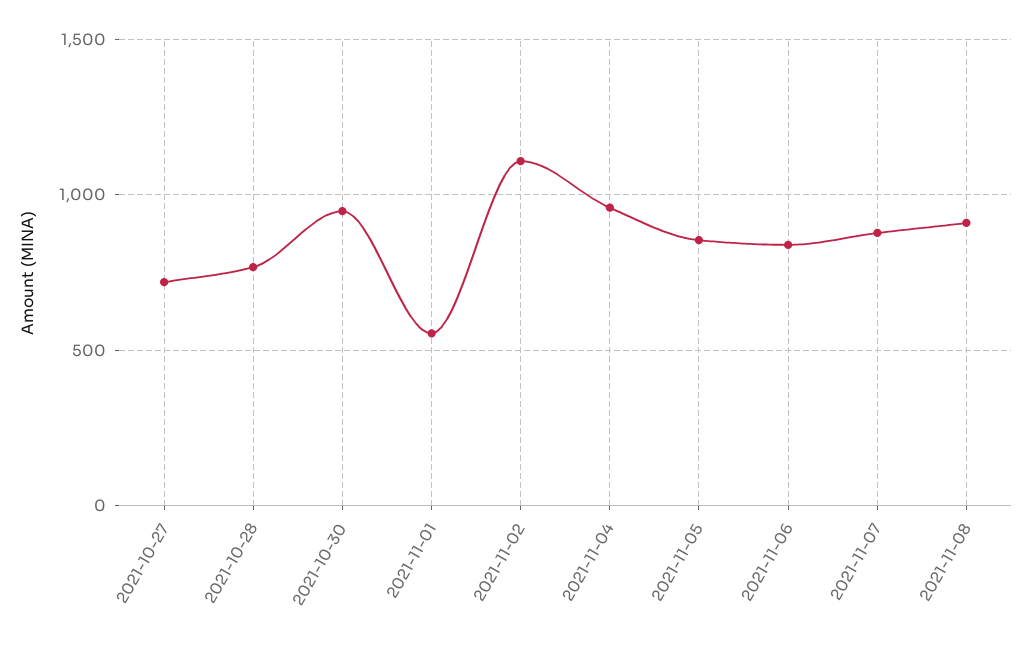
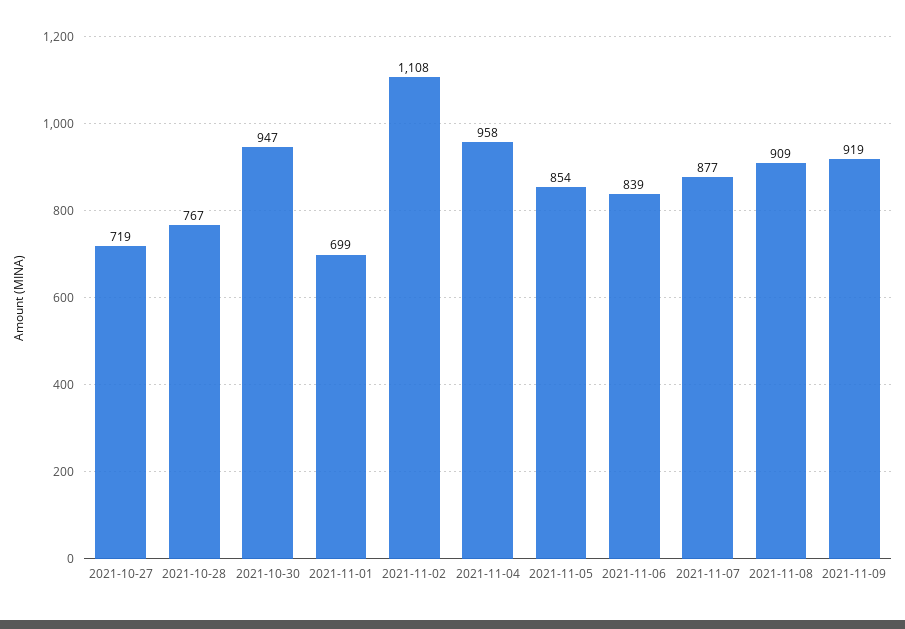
2021-11-01: 550 -> 699
2021-11-09: none -> 919

